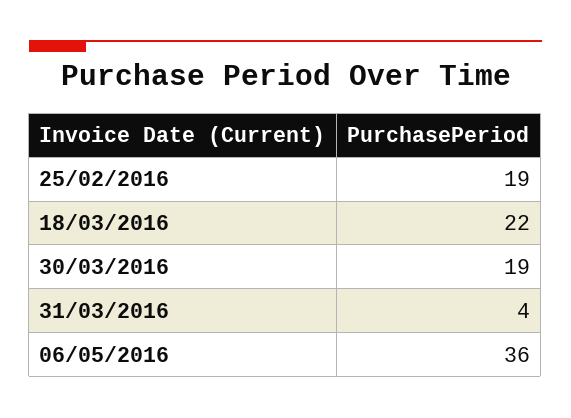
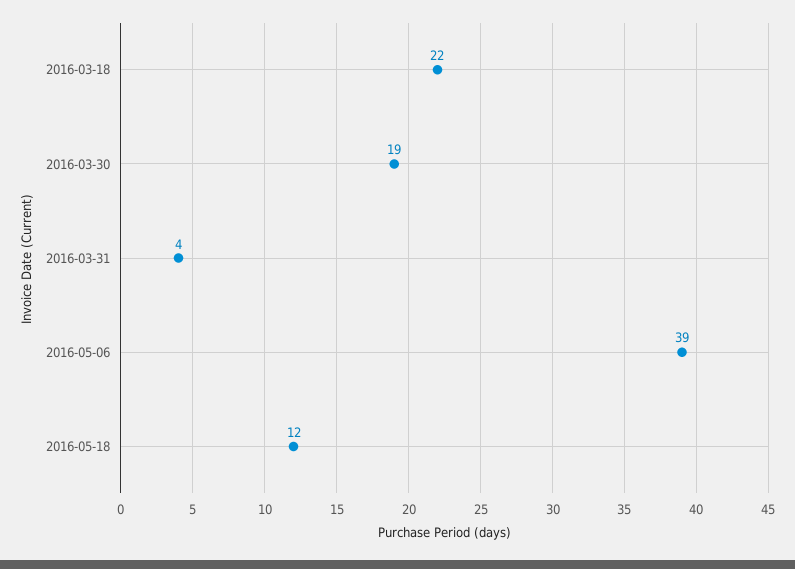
25/02/2016: 19 -> none
06/05/2016: 36 -> 39
2016-05-18: none -> 12

